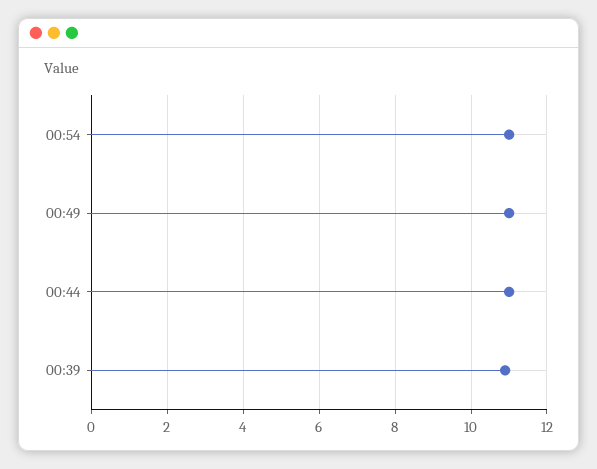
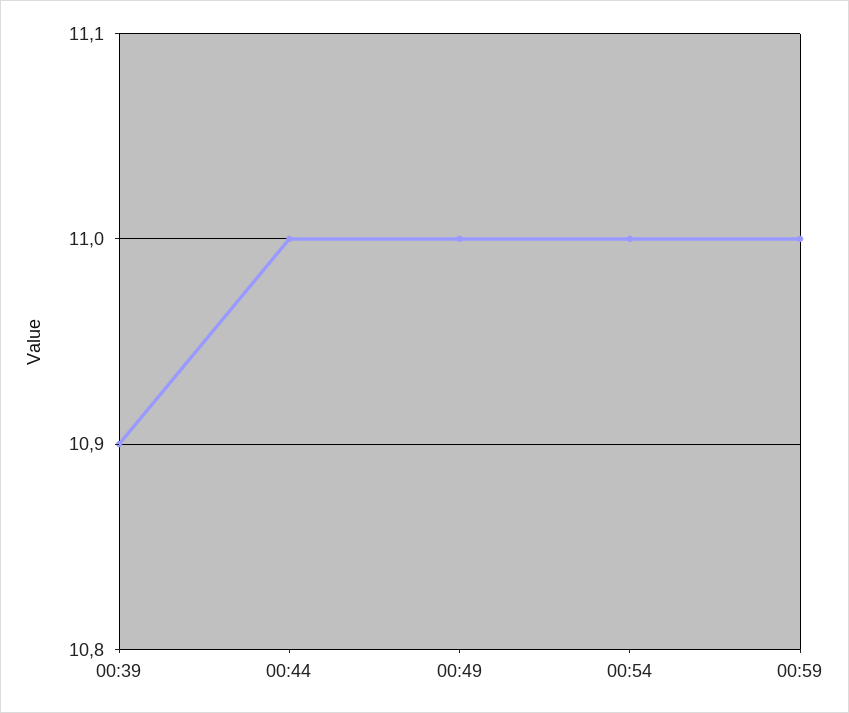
00:59: none -> 11

